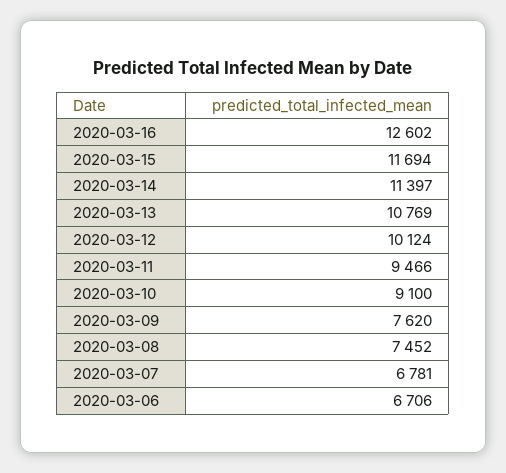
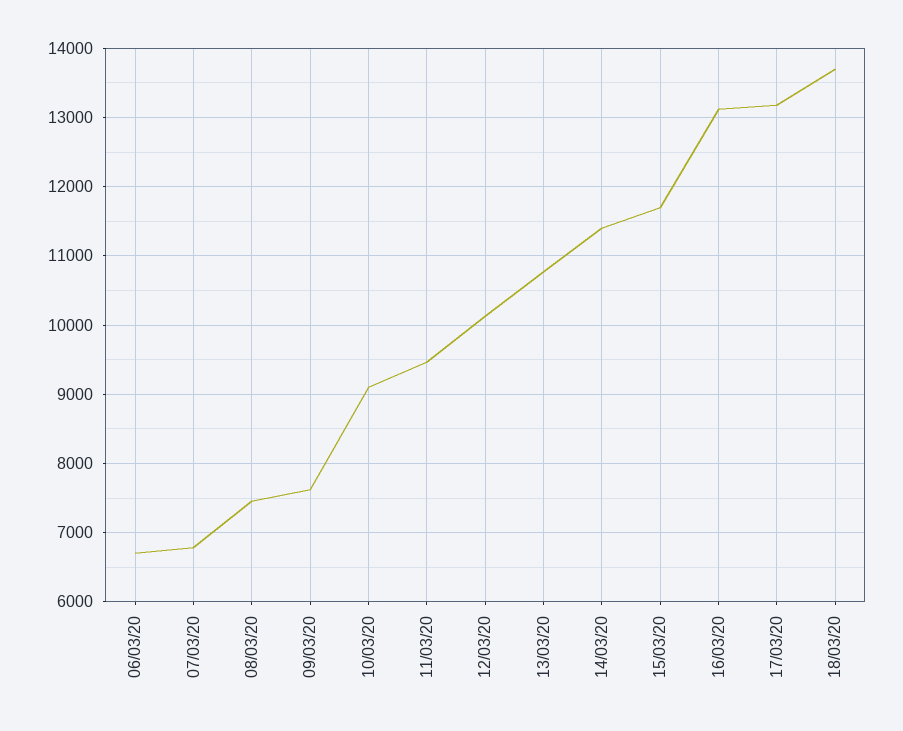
2020-03-16: 12602 -> 13100
17/03/20: none -> 13200
18/03/20: none -> 13700

